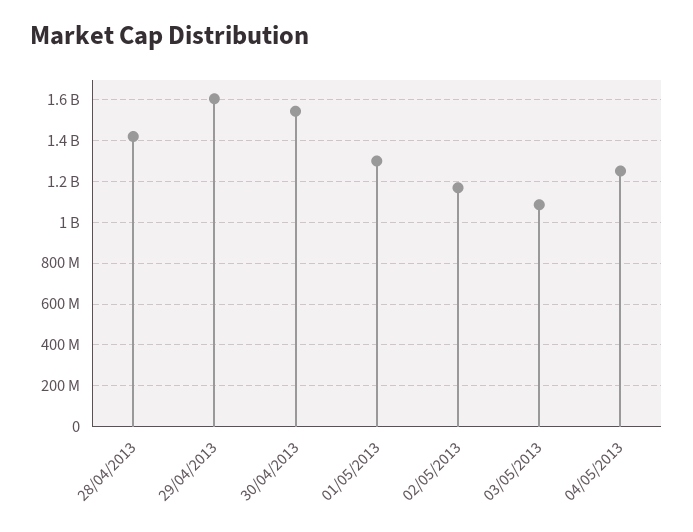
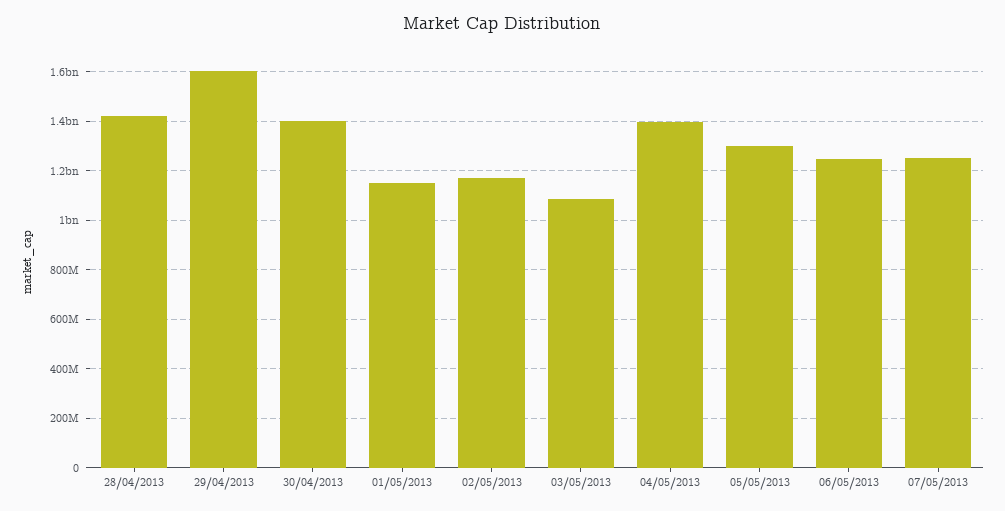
30/04/2013: 1550000000 -> 1400000000
01/05/2013: 1300000000 -> 1150000000
04/05/2013: 1250000000 -> 1400000000
05/05/2013: none -> 1300000000
06/05/2013: none -> 1250000000
07/05/2013: none -> 1250000000

